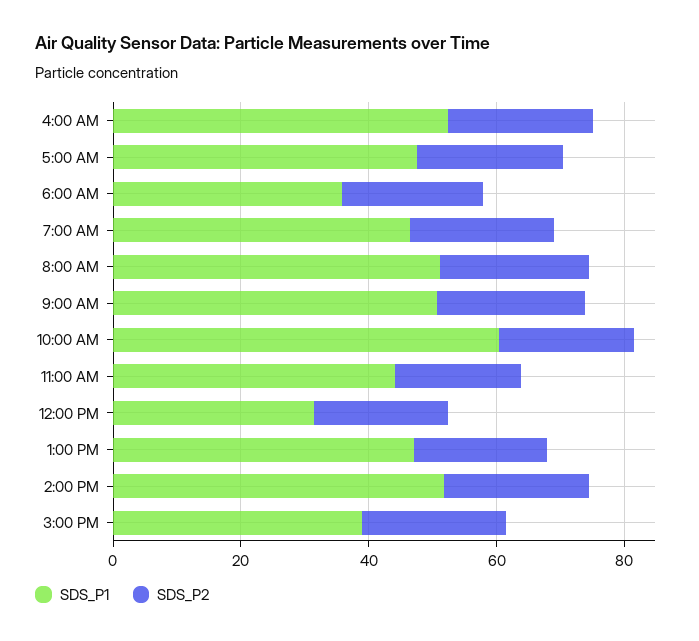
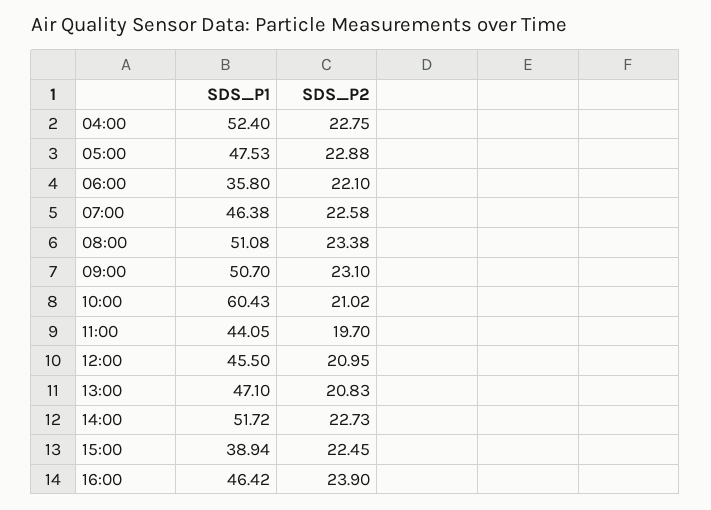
SDS_P1, 12:00 PM: 30 -> 45.5
SDS_P1, 16:00: none -> 46.42
SDS_P2, 16:00: none -> 23.9

